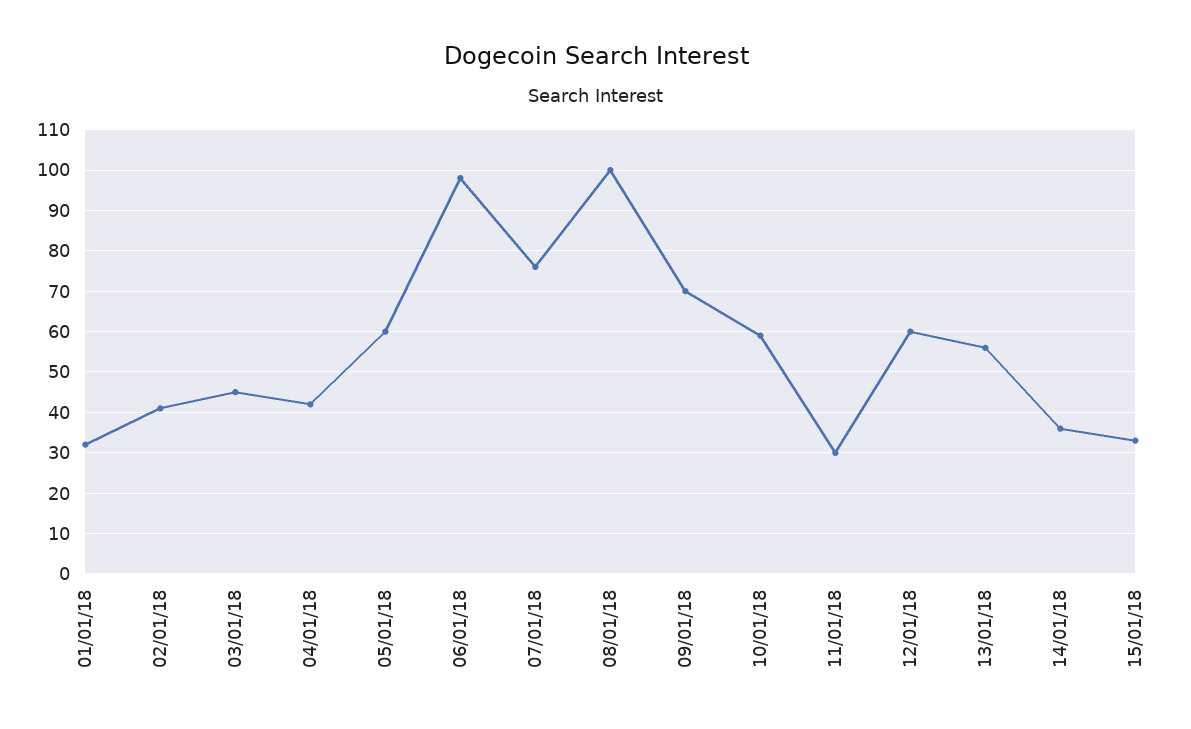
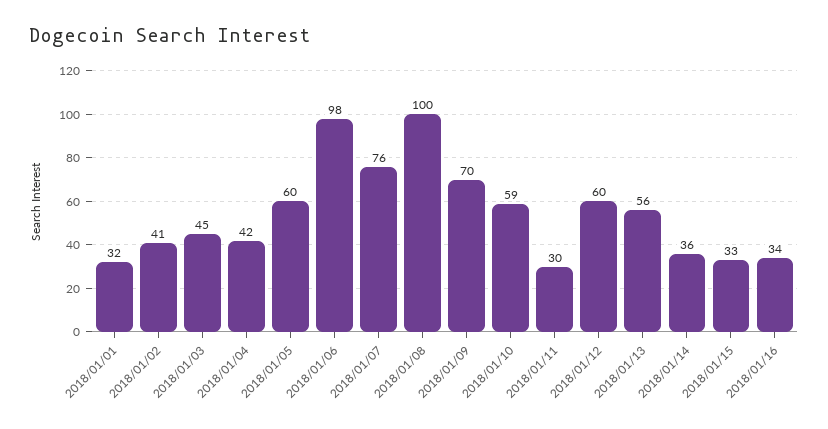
2018/01/16: none -> 34

